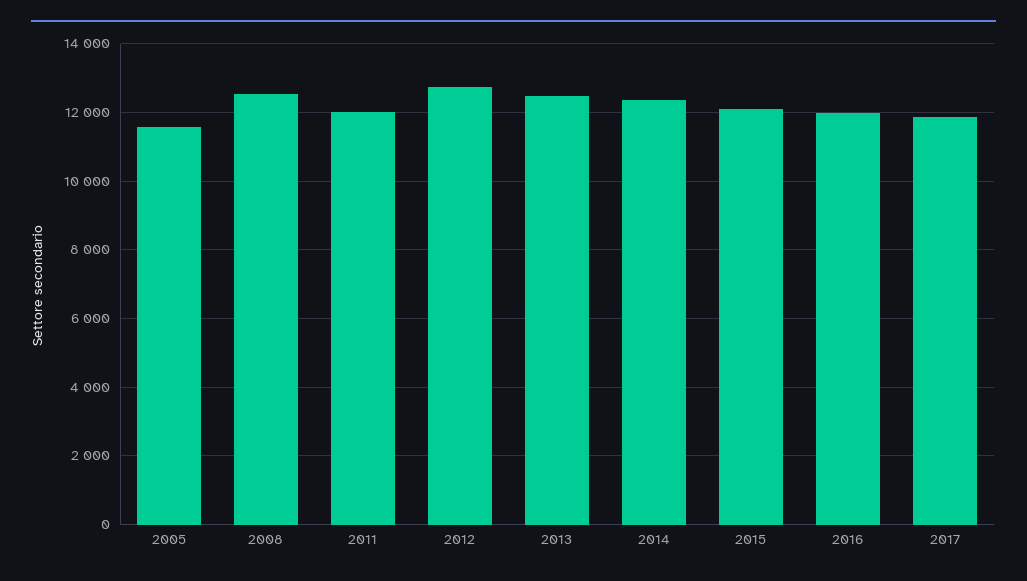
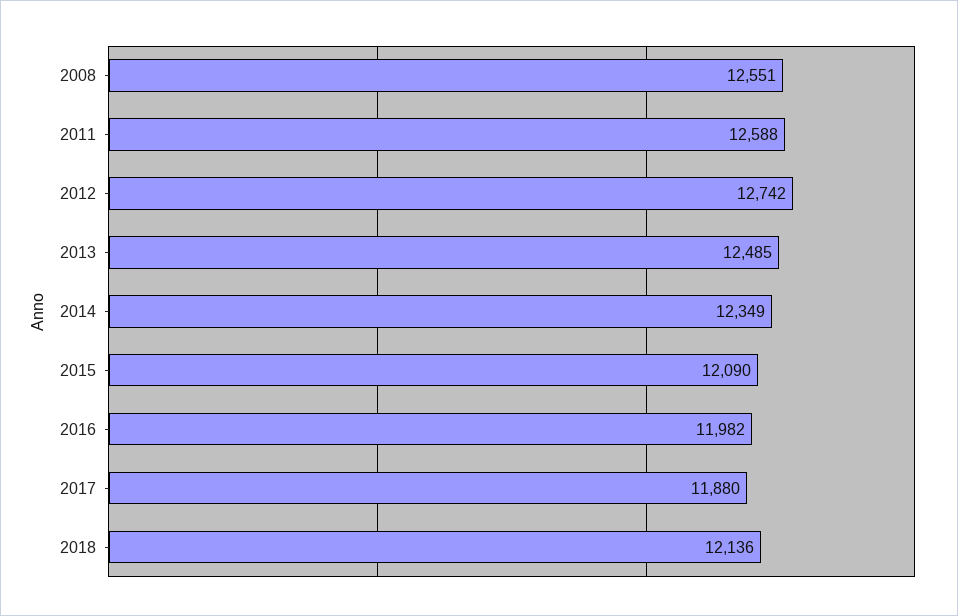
2005: 11600 -> none
2011: 12000 -> 12588
2018: none -> 12136

